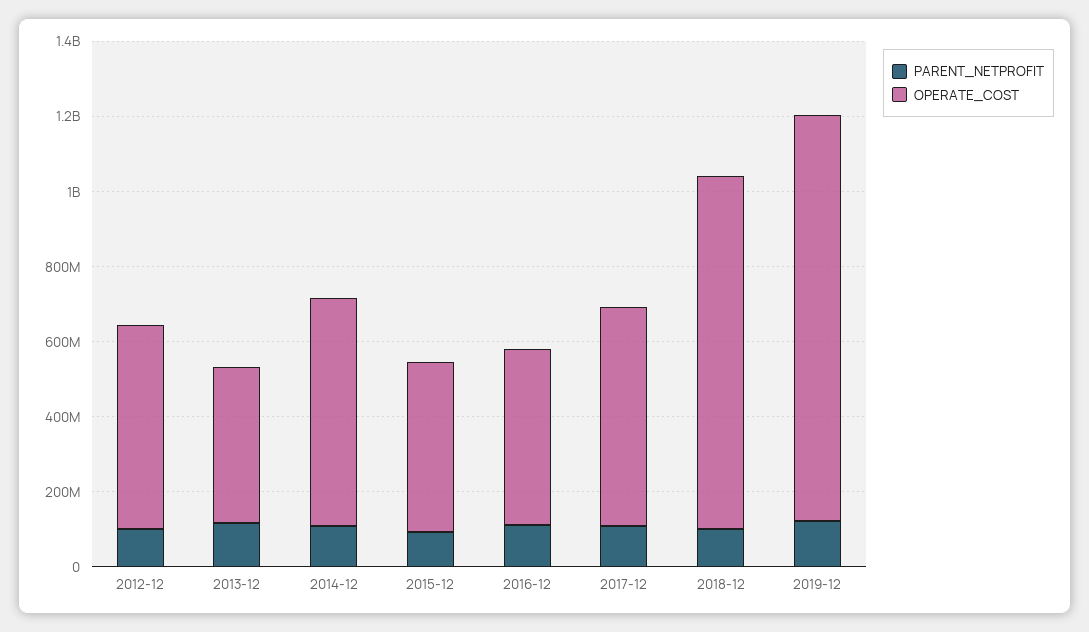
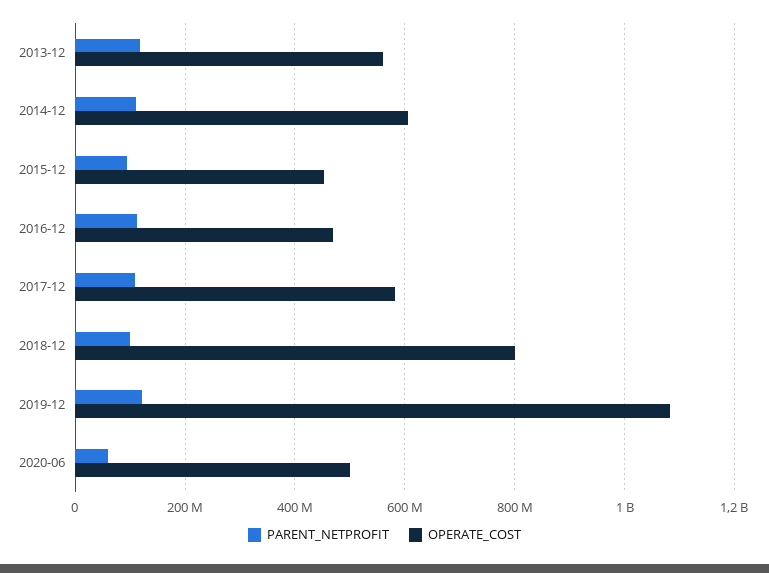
PARENT_NETPROFIT, 2012-12: 100000000 -> none
OPERATE_COST, 2012-12: 550000000 -> none
OPERATE_COST, 2013-12: 400000000 -> 560000000
OPERATE_COST, 2018-12: 950000000 -> 800000000
PARENT_NETPROFIT, 2020-06: none -> 60000000
OPERATE_COST, 2020-06: none -> 500000000

